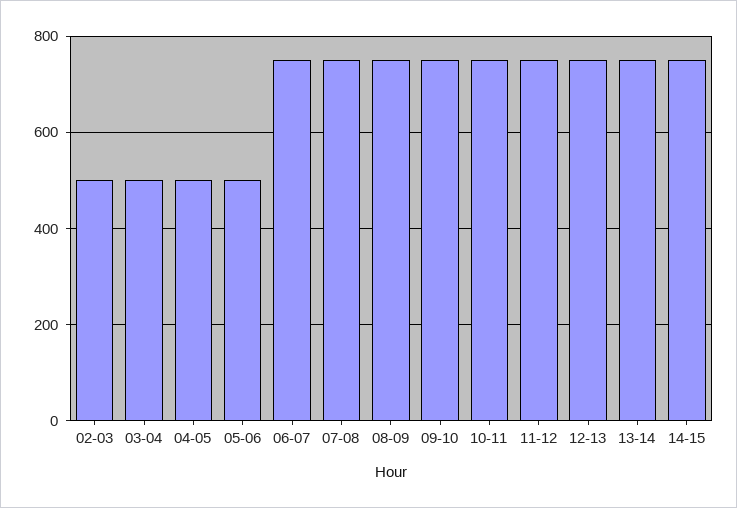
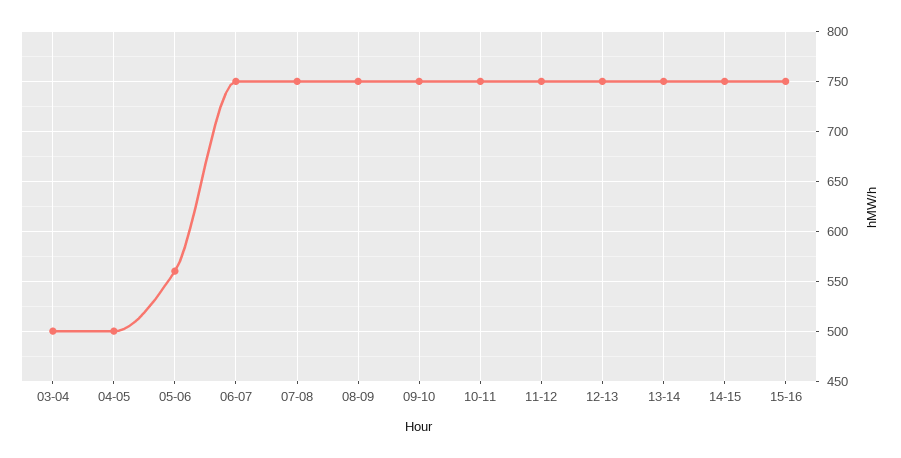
02-03: 500 -> none
05-06: 500 -> 560
15-16: none -> 750

